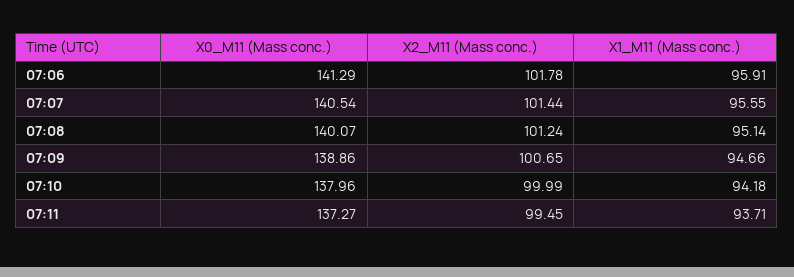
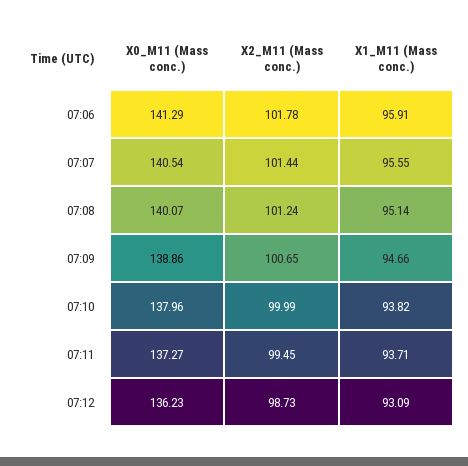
X1_M11 (Mass conc.), 07:10: 94.18 -> 93.82
X0_M11 (Mass conc.), 07:12: none -> 136.23
X2_M11 (Mass conc.), 07:12: none -> 98.73
X1_M11 (Mass conc.), 07:12: none -> 93.09

